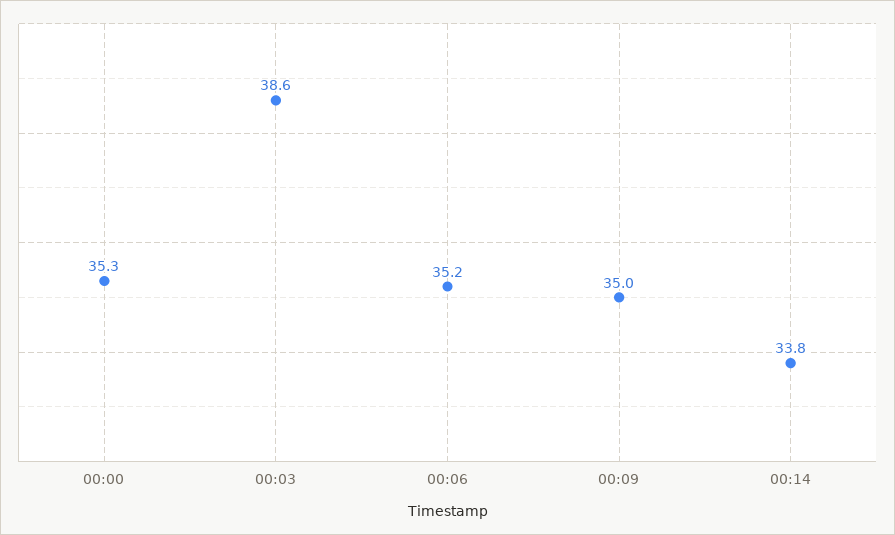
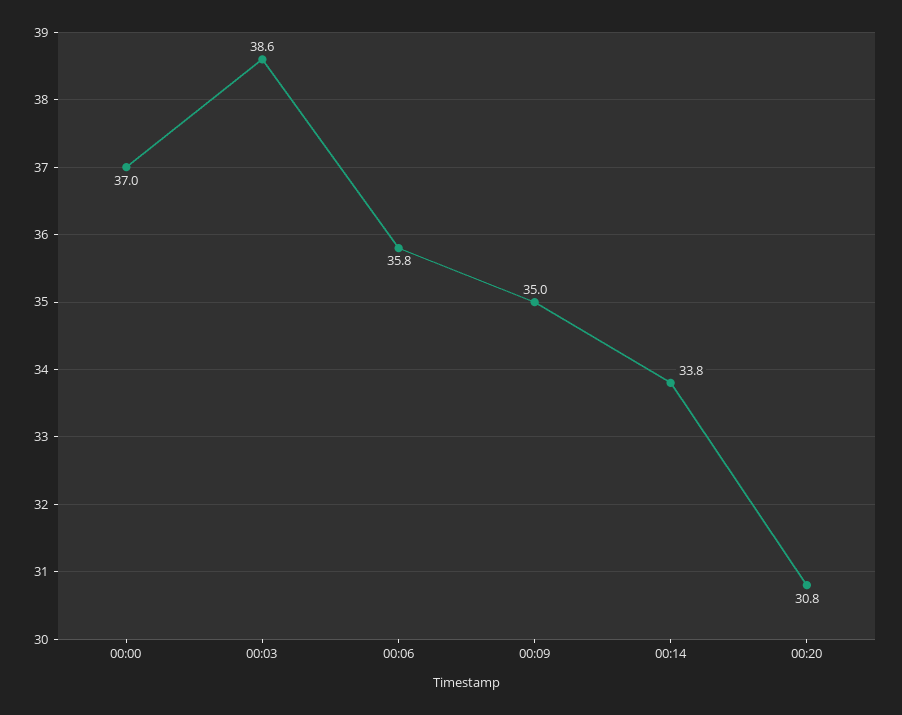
00:00: 35.3 -> 37
00:06: 35.2 -> 35.8
00:20: none -> 30.8

